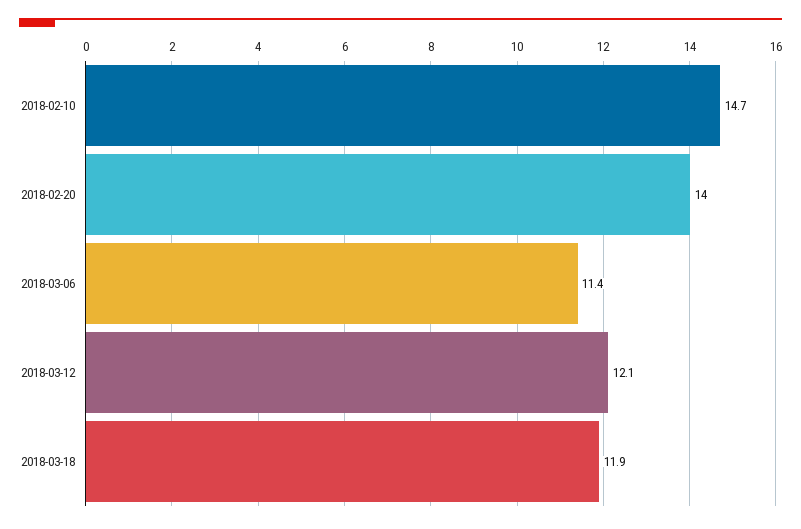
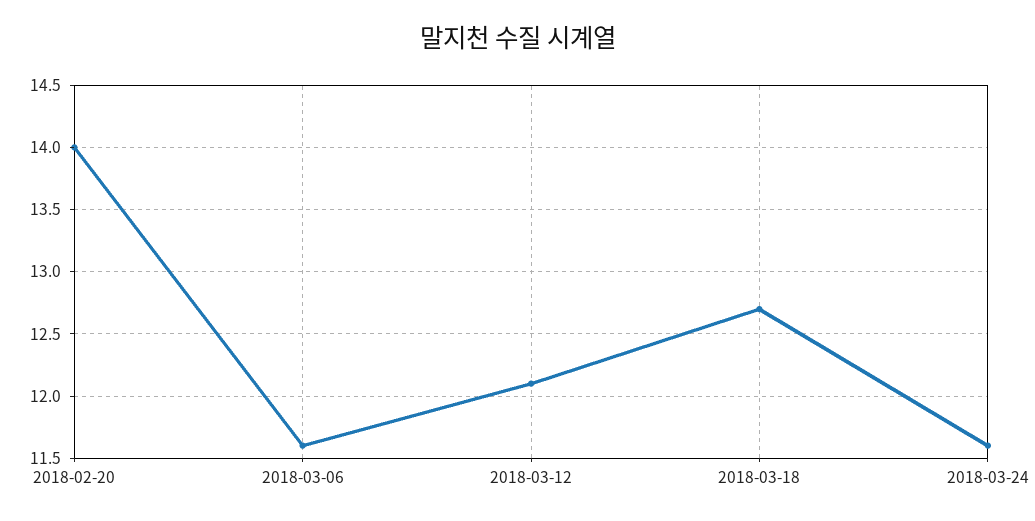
2018-02-10: 14.7 -> none
2018-03-06: 11.4 -> 11.6
2018-03-18: 11.9 -> 12.7
2018-03-24: none -> 11.6

